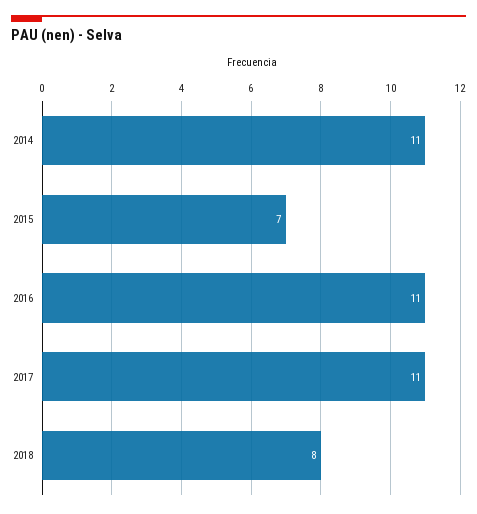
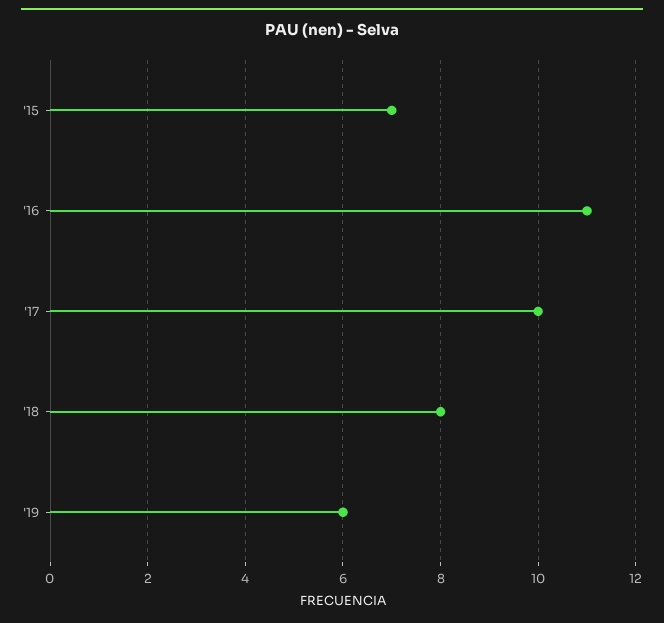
2014: 11 -> none
2017: 11 -> 10
'19: none -> 6

